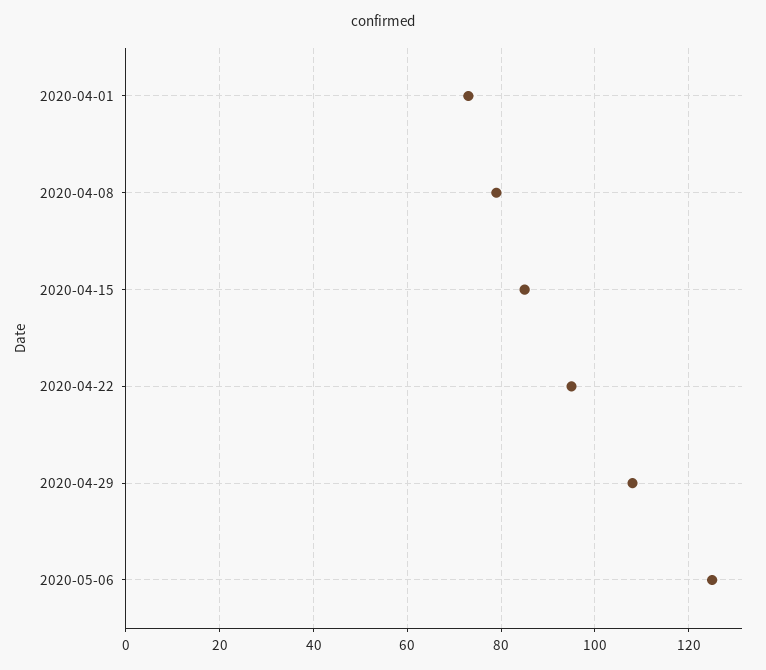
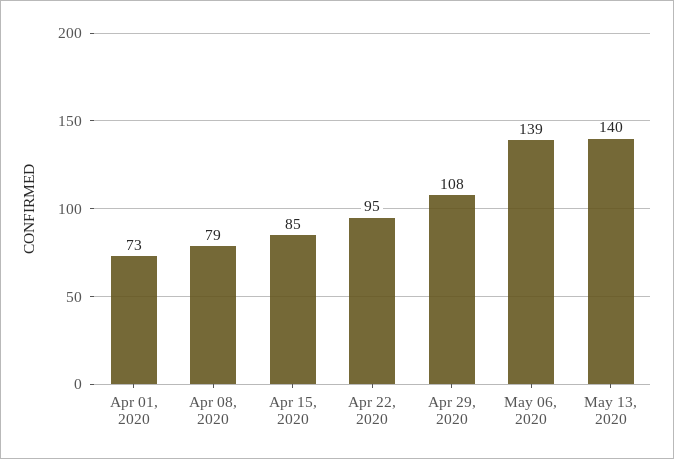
2020-05-06: 125 -> 139
May 13, 2020: none -> 140

